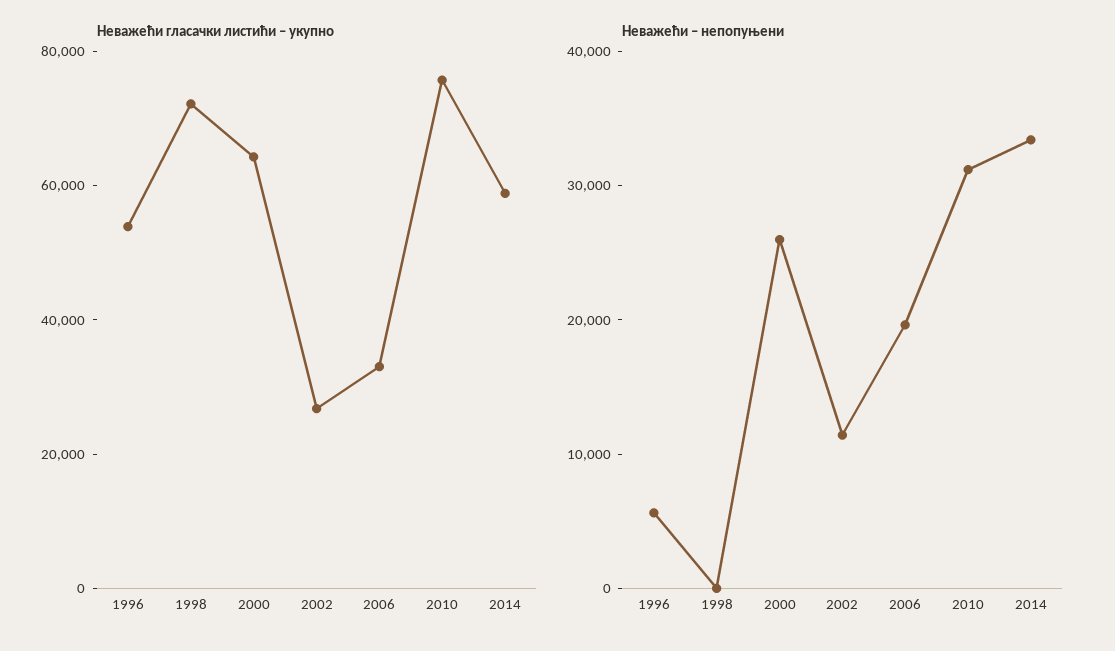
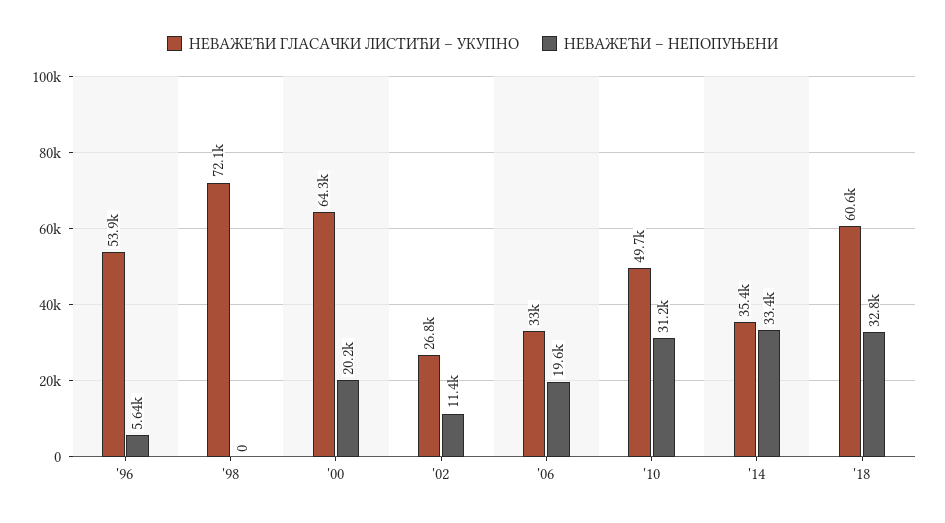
Неважећи гласачки листићи – укупно, 2010: 75000 -> 49700
Неважећи гласачки листићи – укупно, 2014: 60000 -> 35400
Неважећи – непопуњени, 2000: 26000 -> 20200
Неважећи гласачки листићи – укупно, '18: none -> 60600
Неважећи – непопуњени, '18: none -> 32800

